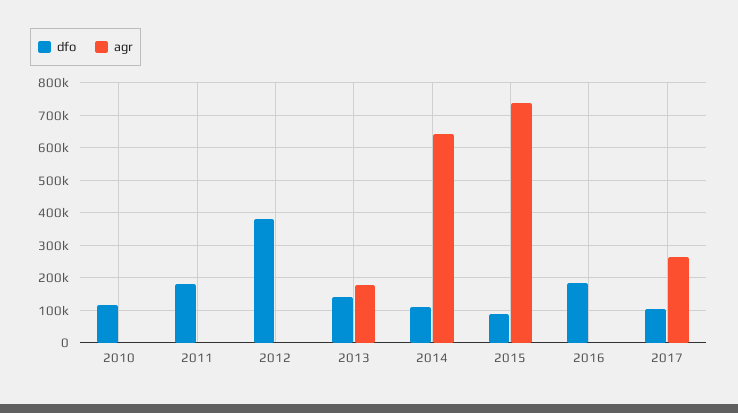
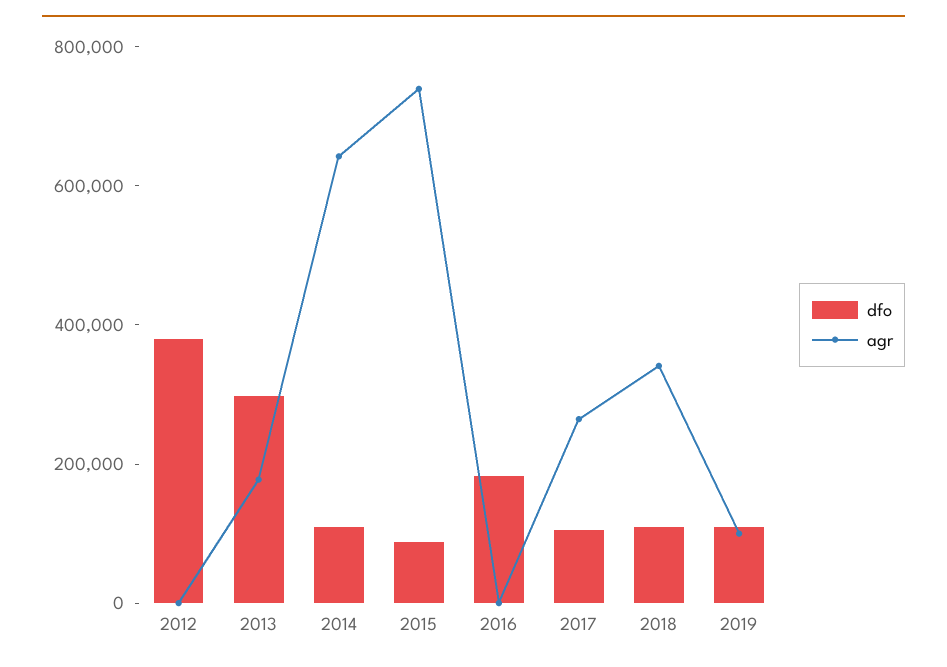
dfo, 2010: 120000 -> none
agr, 2010: 0 -> none
dfo, 2011: 180000 -> none
agr, 2011: 0 -> none
dfo, 2013: 140000 -> 300000
dfo, 2018: none -> 100000
agr, 2018: none -> 350000
dfo, 2019: none -> 100000
agr, 2019: none -> 100000

